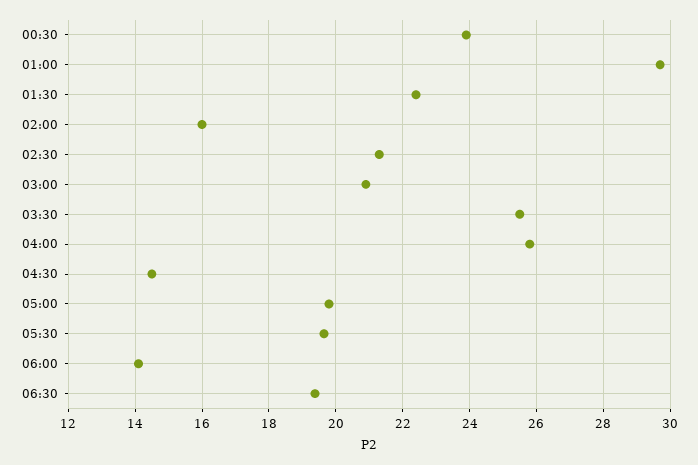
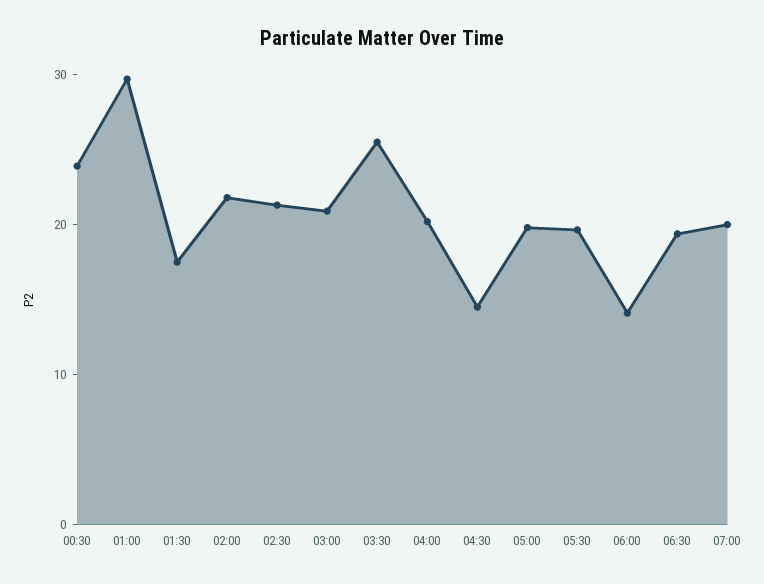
01:30: 22.4 -> 18
02:00: 16 -> 22
04:00: 25.8 -> 20
07:00: none -> 20

